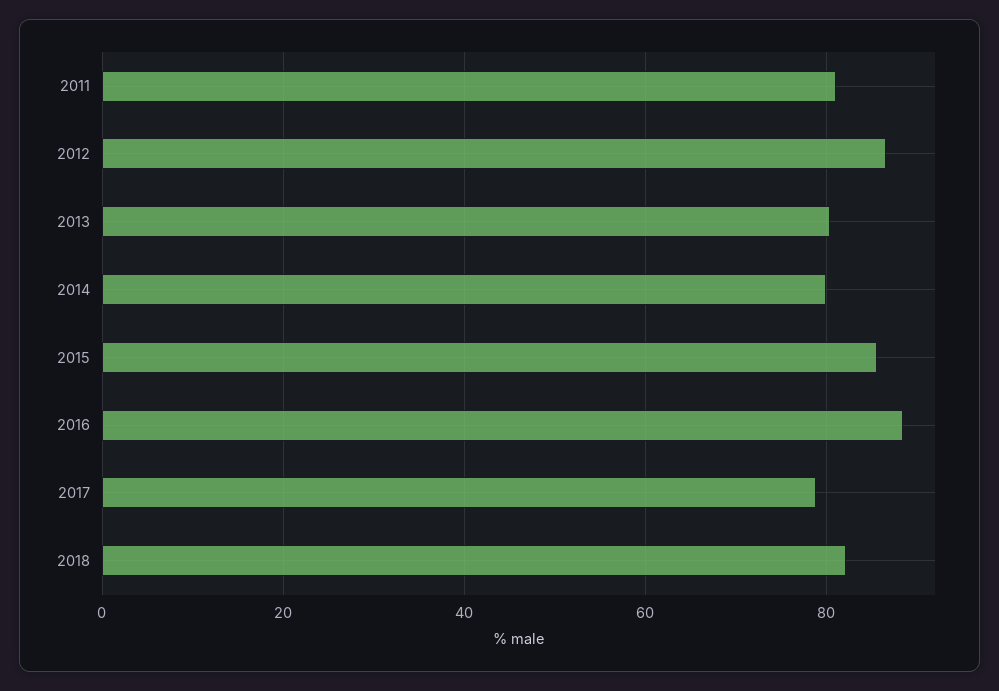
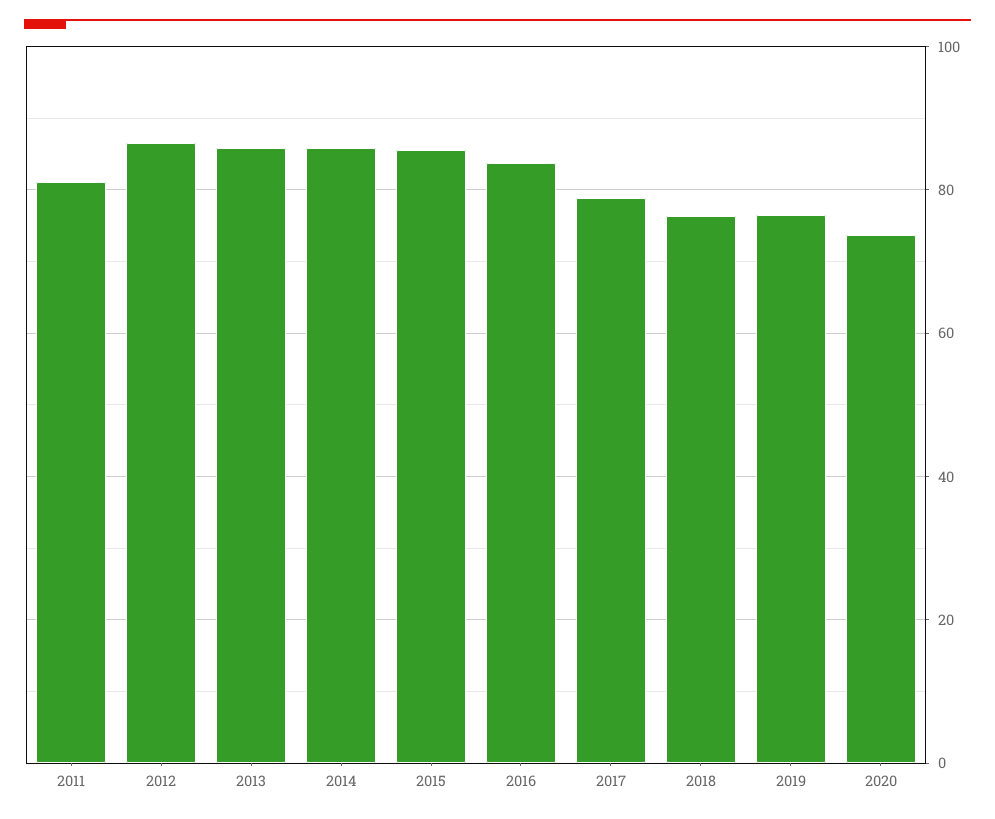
2013: 80 -> 86
2014: 80 -> 86
2016: 88 -> 84
2018: 82 -> 76
2019: none -> 76
2020: none -> 74

